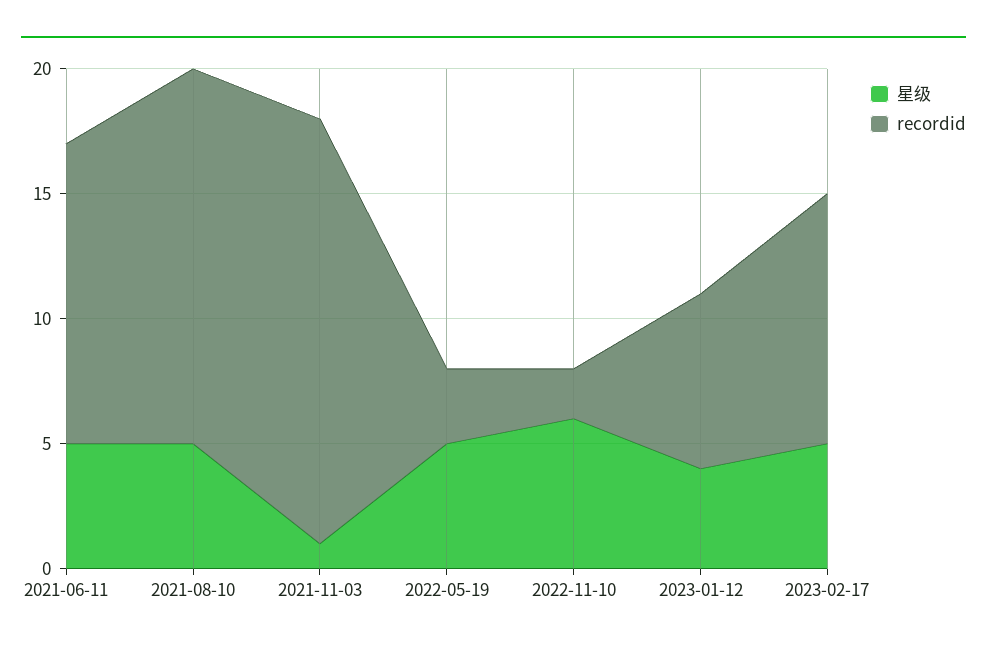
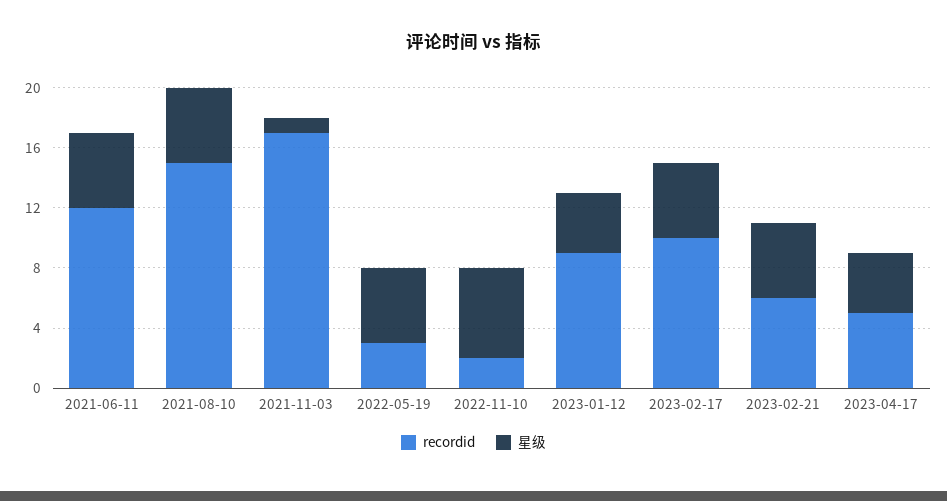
recordid, 2023-01-12: 7 -> 9
recordid, 2023-02-21: none -> 6
星级, 2023-02-21: none -> 5
recordid, 2023-04-17: none -> 5
星级, 2023-04-17: none -> 4

